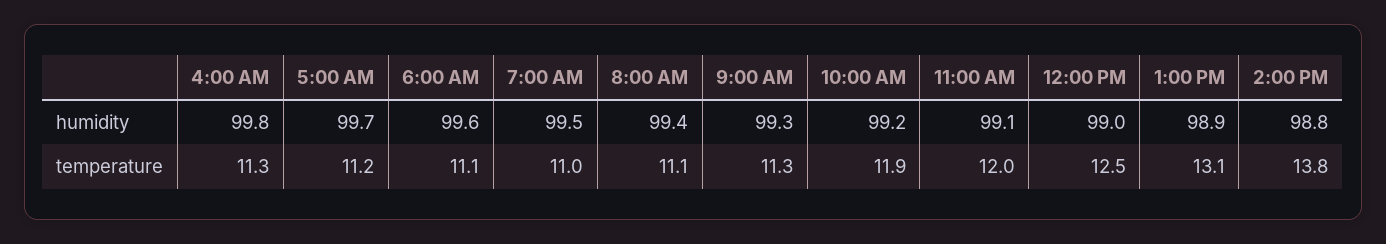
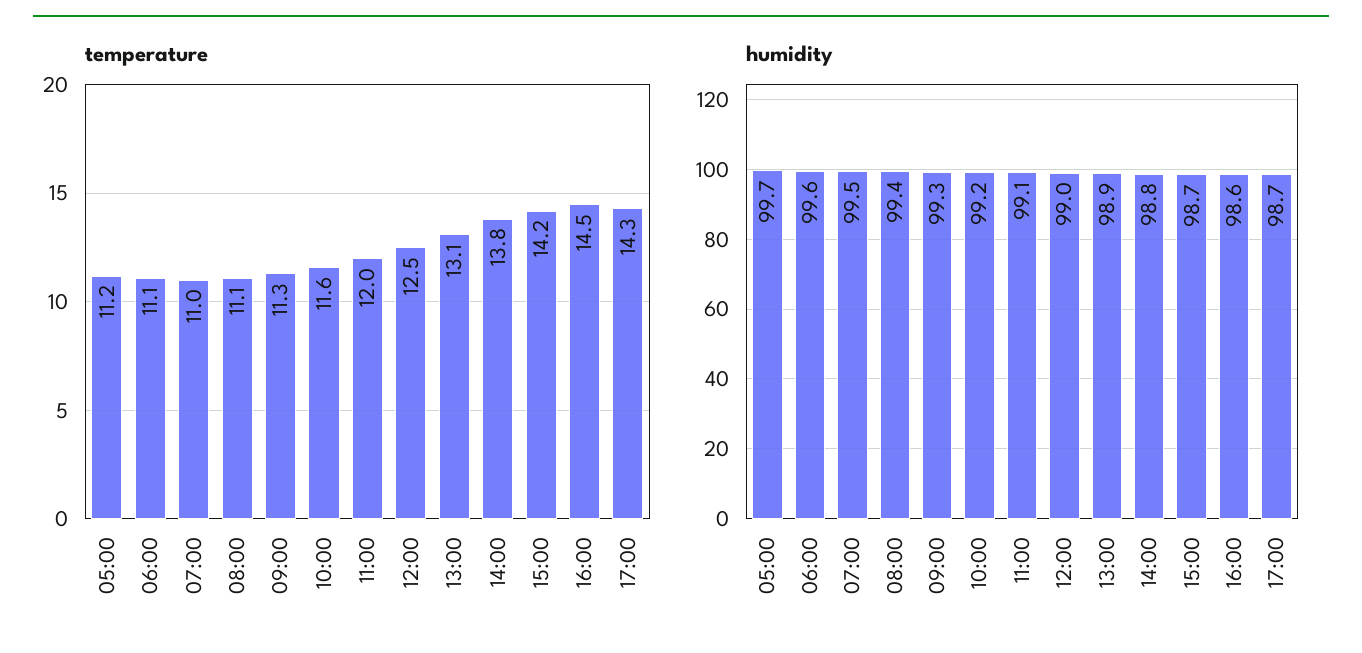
humidity, 4:00 AM: 99.8 -> none
temperature, 4:00 AM: 11.3 -> none
temperature, 10:00 AM: 11.9 -> 11.6
temperature, 15:00: none -> 14.2
temperature, 16:00: none -> 14.5
temperature, 17:00: none -> 14.3
humidity, 15:00: none -> 98.7
humidity, 16:00: none -> 98.6
humidity, 17:00: none -> 98.7

